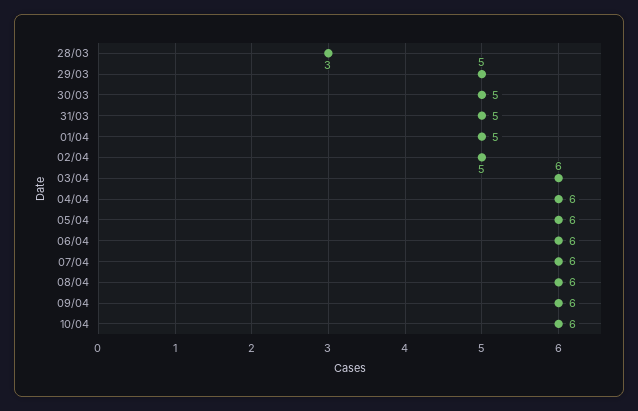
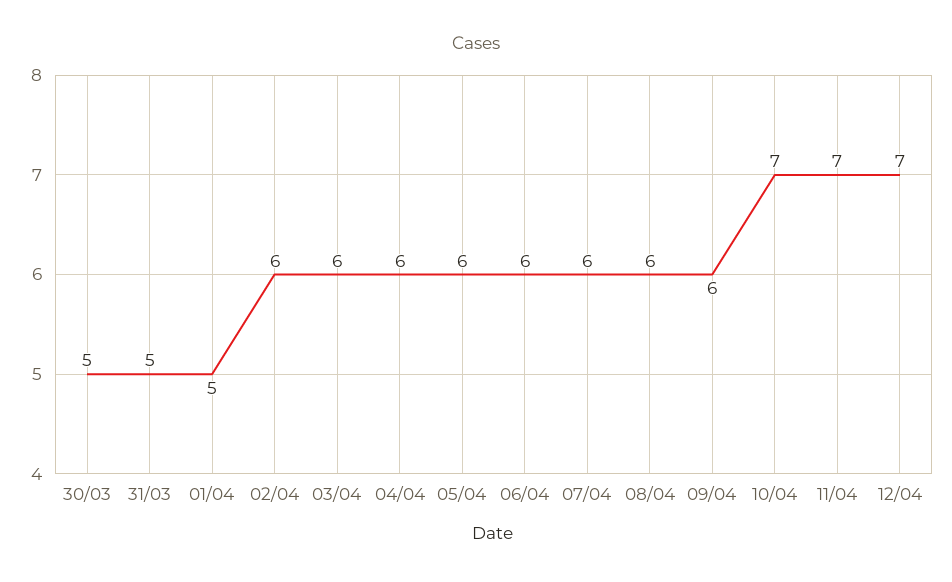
28/03: 3 -> none
29/03: 5 -> none
02/04: 5 -> 6
10/04: 6 -> 7
11/04: none -> 7
12/04: none -> 7

